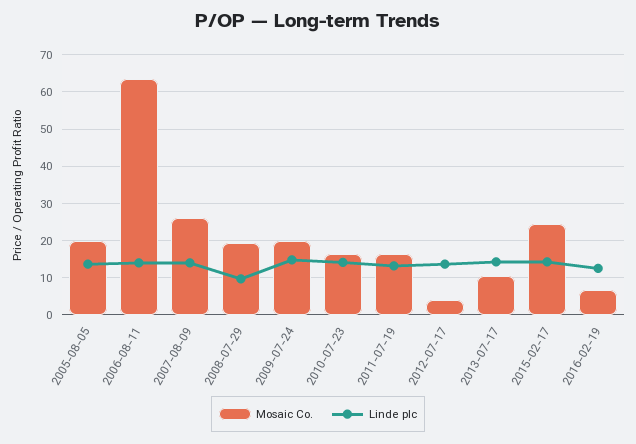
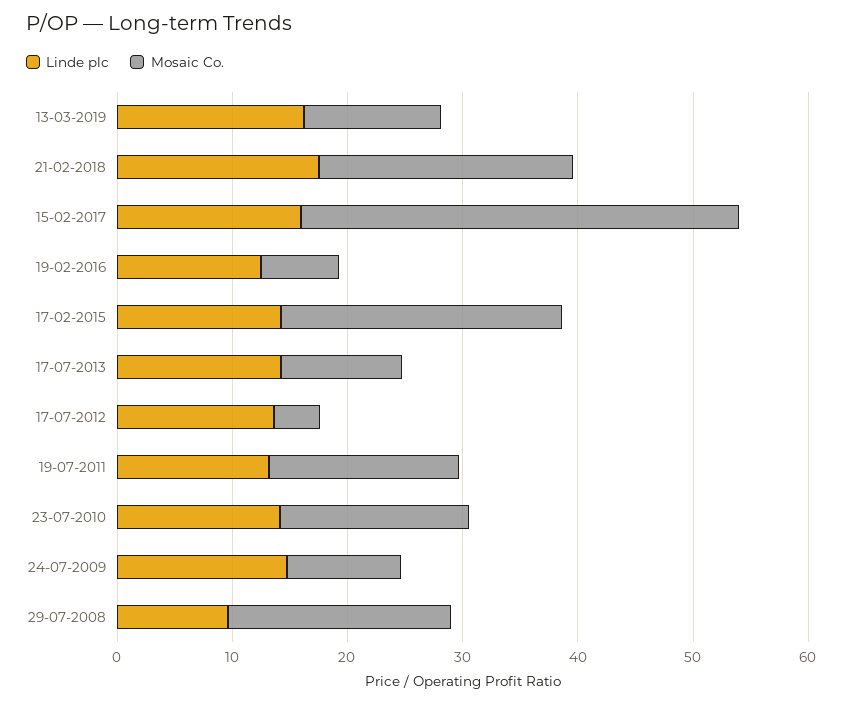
Mosaic Co., 2005-08-05: 20 -> none
Linde plc, 2005-08-05: 14 -> none
Mosaic Co., 2006-08-11: 64 -> none
Linde plc, 2006-08-11: 14 -> none
Mosaic Co., 2007-08-09: 26 -> none
Linde plc, 2007-08-09: 14 -> none
Mosaic Co., 2009-07-24: 20 -> 10
Linde plc, 13-03-2019: none -> 16
Mosaic Co., 13-03-2019: none -> 12
Linde plc, 21-02-2018: none -> 18
Mosaic Co., 21-02-2018: none -> 22
Linde plc, 15-02-2017: none -> 16
Mosaic Co., 15-02-2017: none -> 38

